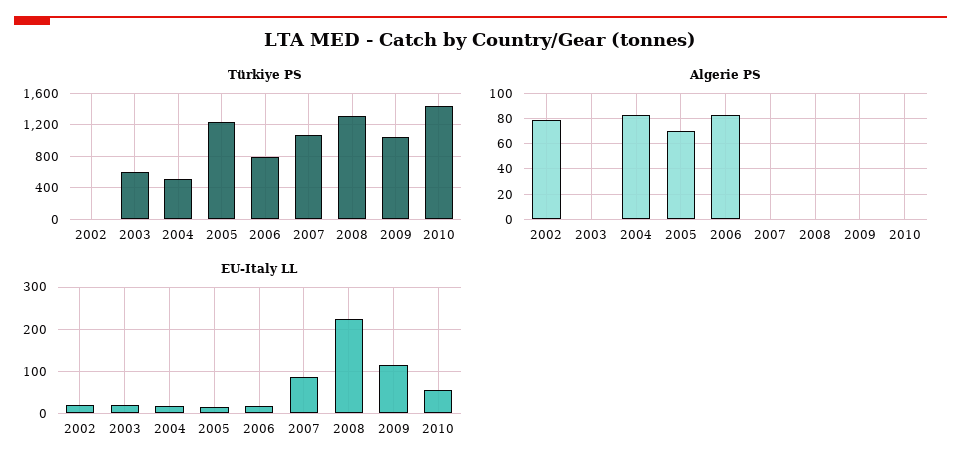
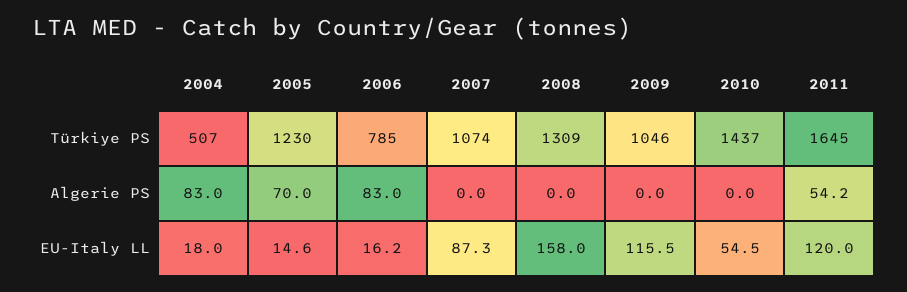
Türkiye PS, 2002: 0 -> none
Türkiye PS, 2003: 600 -> none
Algerie PS, 2002: 80 -> none
Algerie PS, 2003: 0 -> none
EU-Italy LL, 2002: 20 -> none
EU-Italy LL, 2003: 20 -> none
EU-Italy LL, 2008: 220 -> 158
Türkiye PS, 2011: none -> 1645
Algerie PS, 2011: none -> 54.2
EU-Italy LL, 2011: none -> 120

